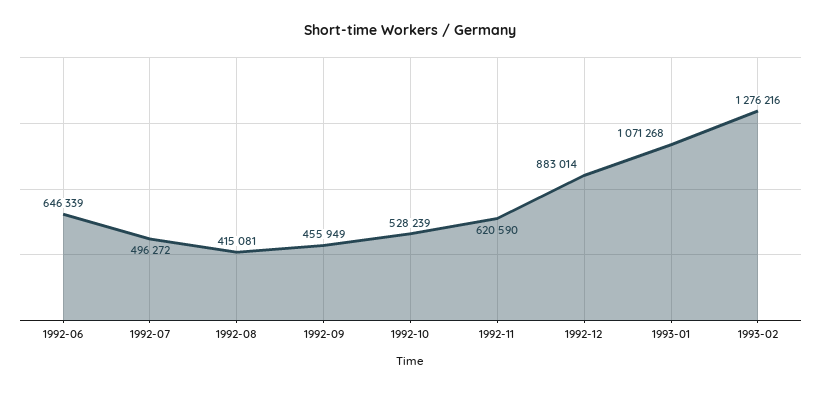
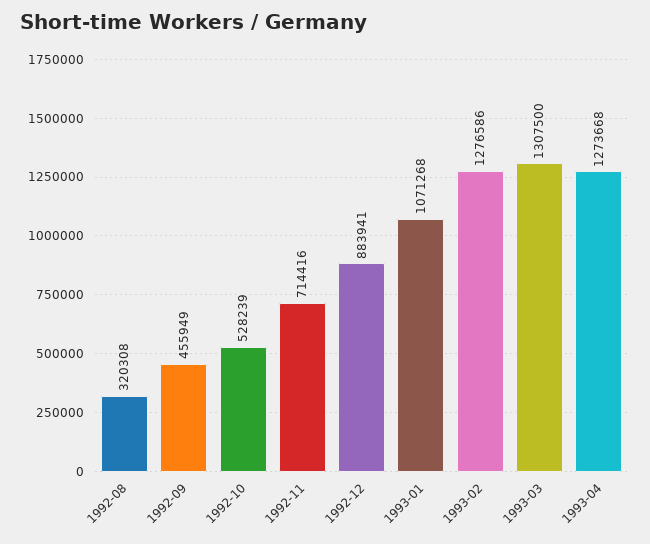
1992-06: 646339 -> none
1992-07: 496272 -> none
1992-08: 415081 -> 320308
1992-11: 620590 -> 714416
1992-12: 883014 -> 883941
1993-02: 1276216 -> 1276586
1993-03: none -> 1307500
1993-04: none -> 1273668

